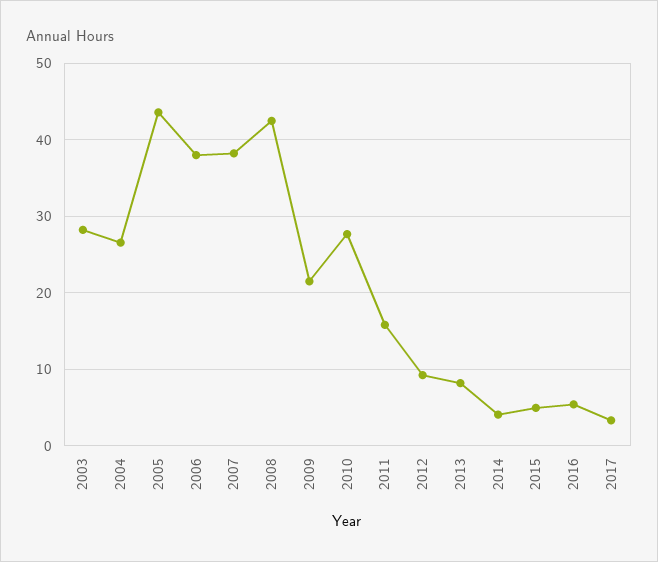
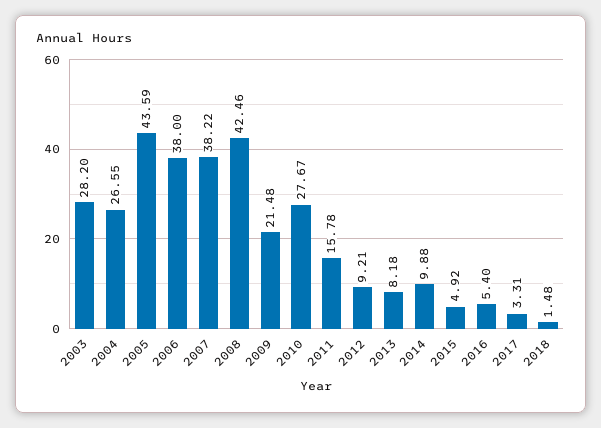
2014: 4 -> 9.88
2018: none -> 1.48

